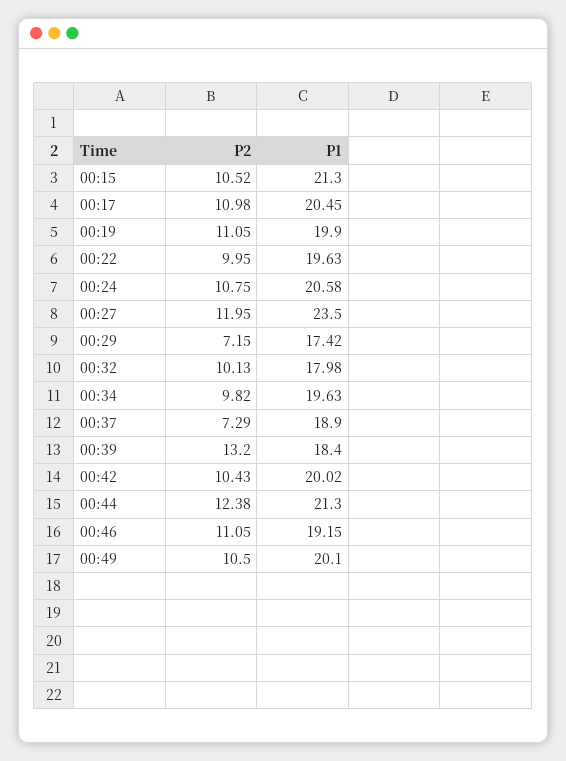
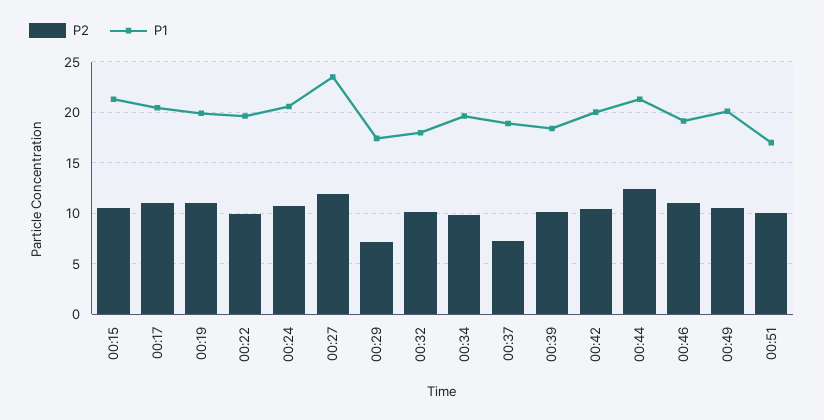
P2, 00:39: 13.2 -> 10
P2, 00:51: none -> 10
P1, 00:51: none -> 17

